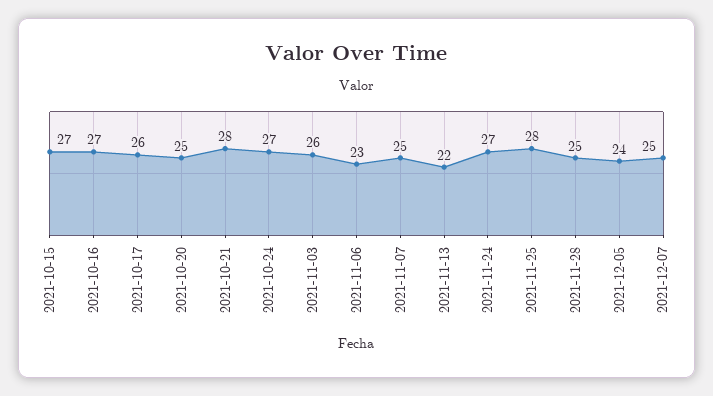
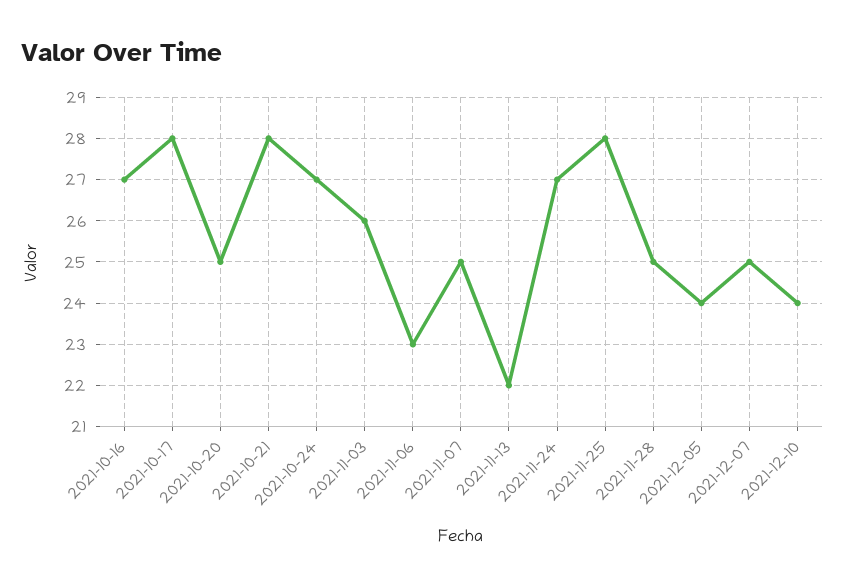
2021-10-15: 27 -> none
2021-10-17: 26 -> 28
2021-12-10: none -> 24

